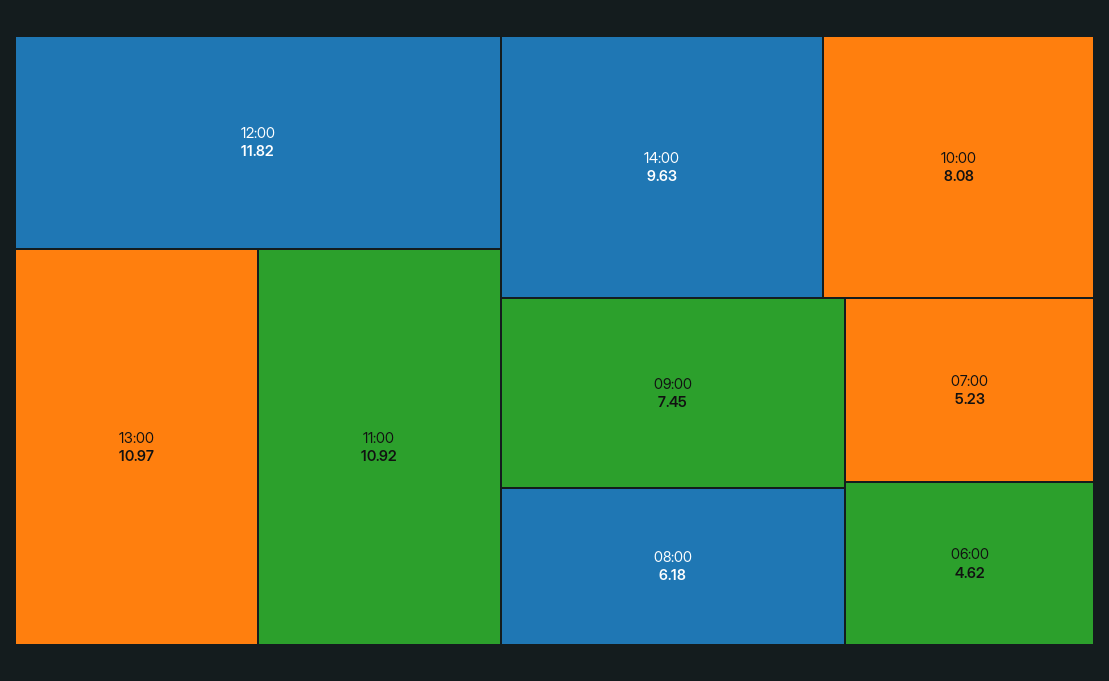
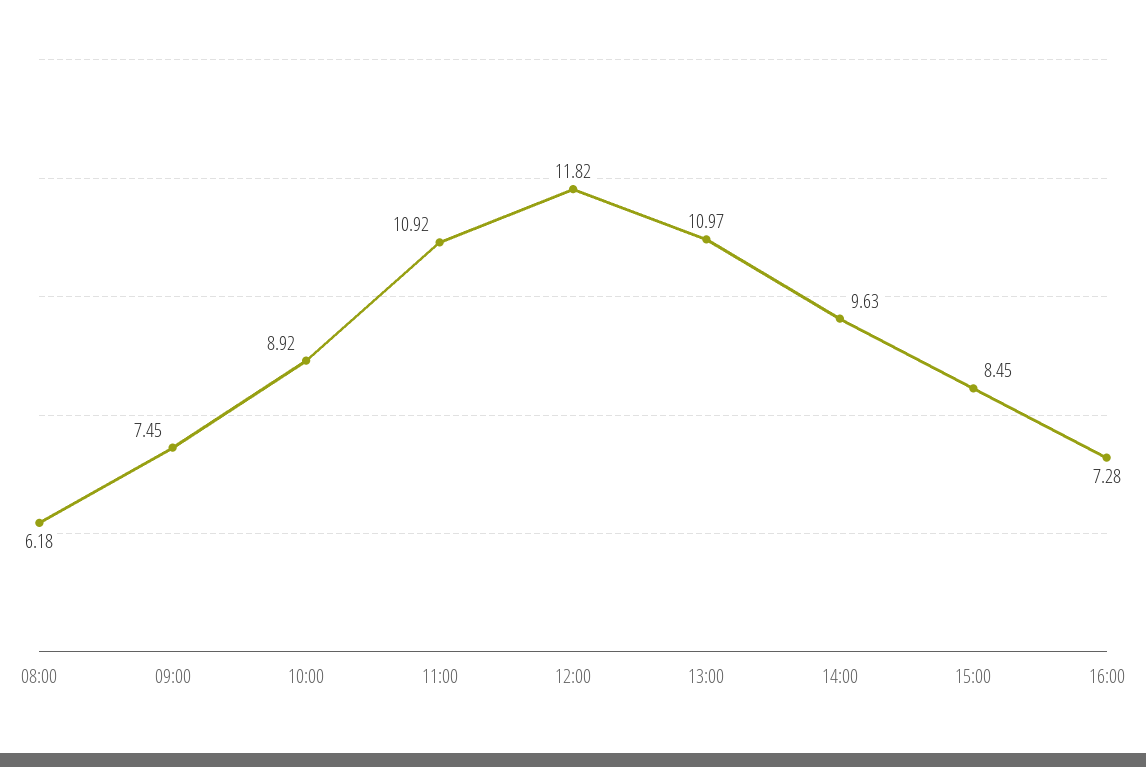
10:00: 8.08 -> 8.92
07:00: 5.23 -> none
06:00: 4.62 -> none
15:00: none -> 8.45
16:00: none -> 7.28

